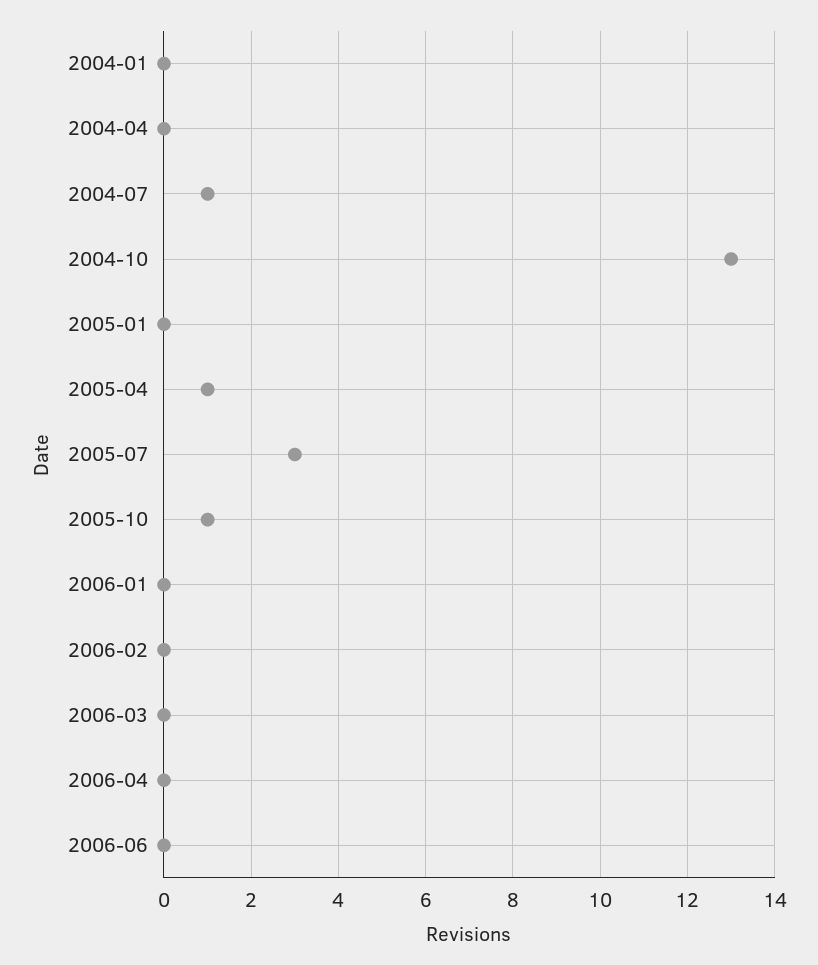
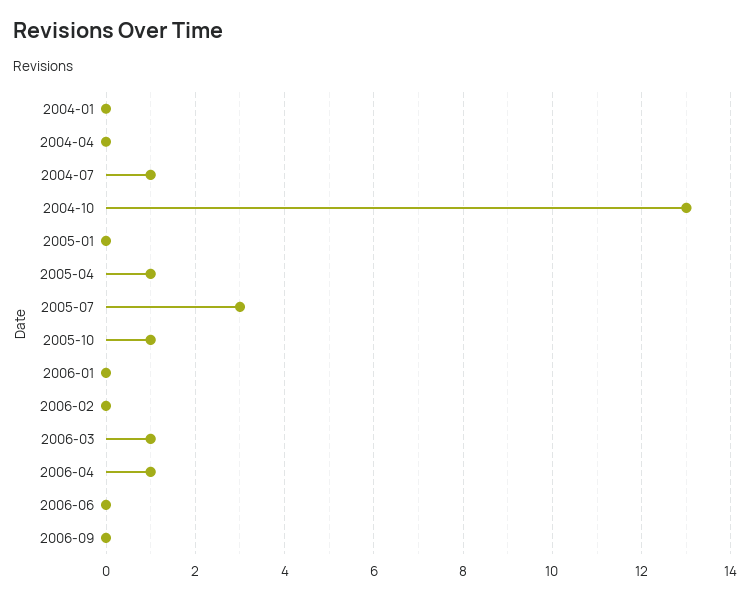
2006-03: 0 -> 1
2006-04: 0 -> 1
2006-09: none -> 0

